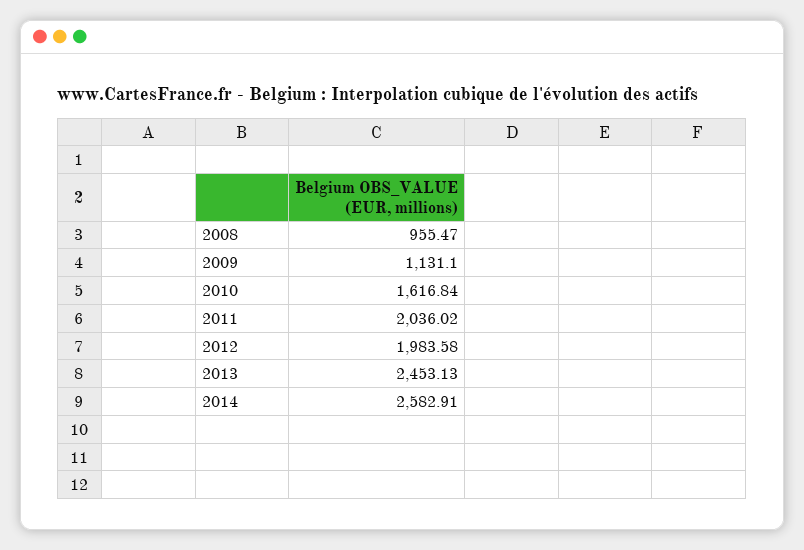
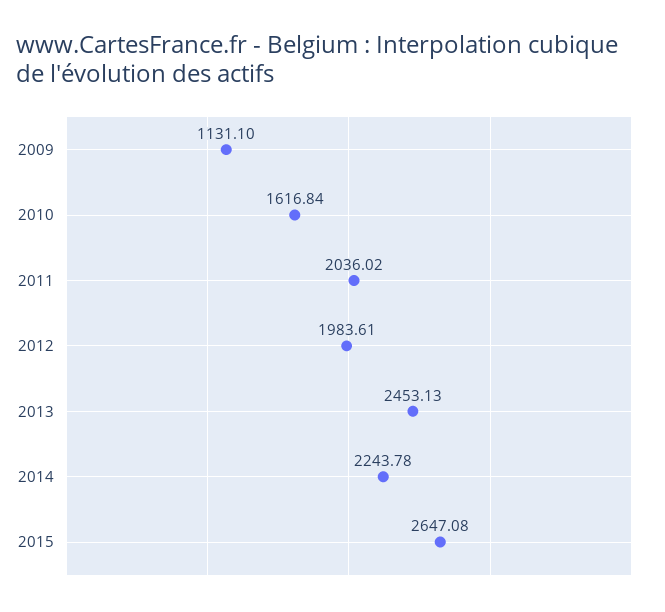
2008: 955.47 -> none
2012: 1983.58 -> 1983.61
2014: 2582.91 -> 2243.78
2015: none -> 2647.08

